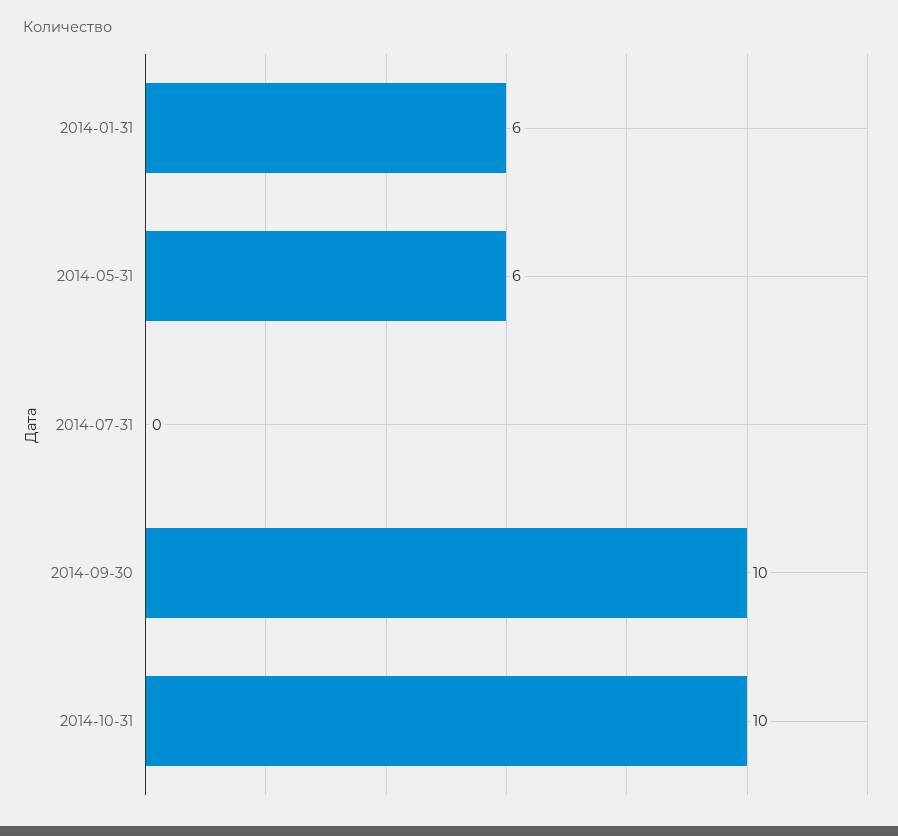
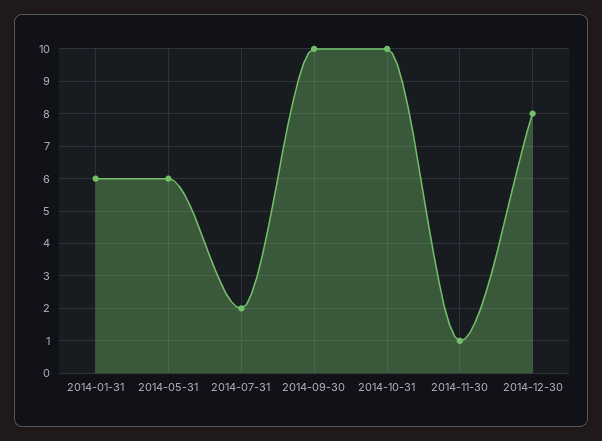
2014-07-31: 0 -> 2
2014-11-30: none -> 1
2014-12-30: none -> 8

